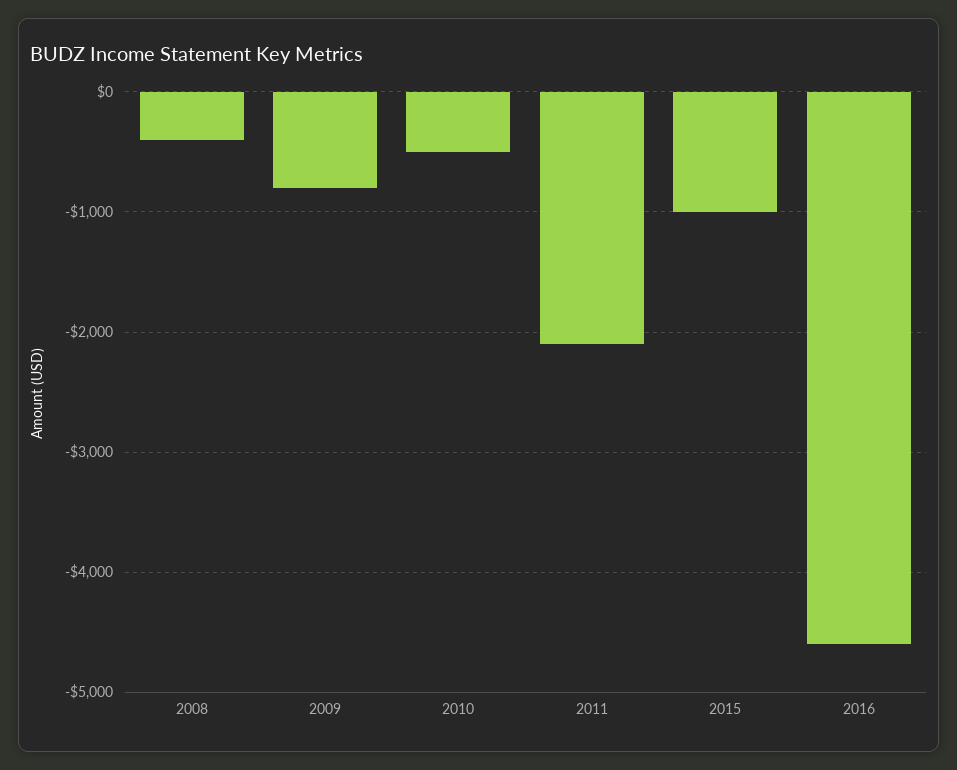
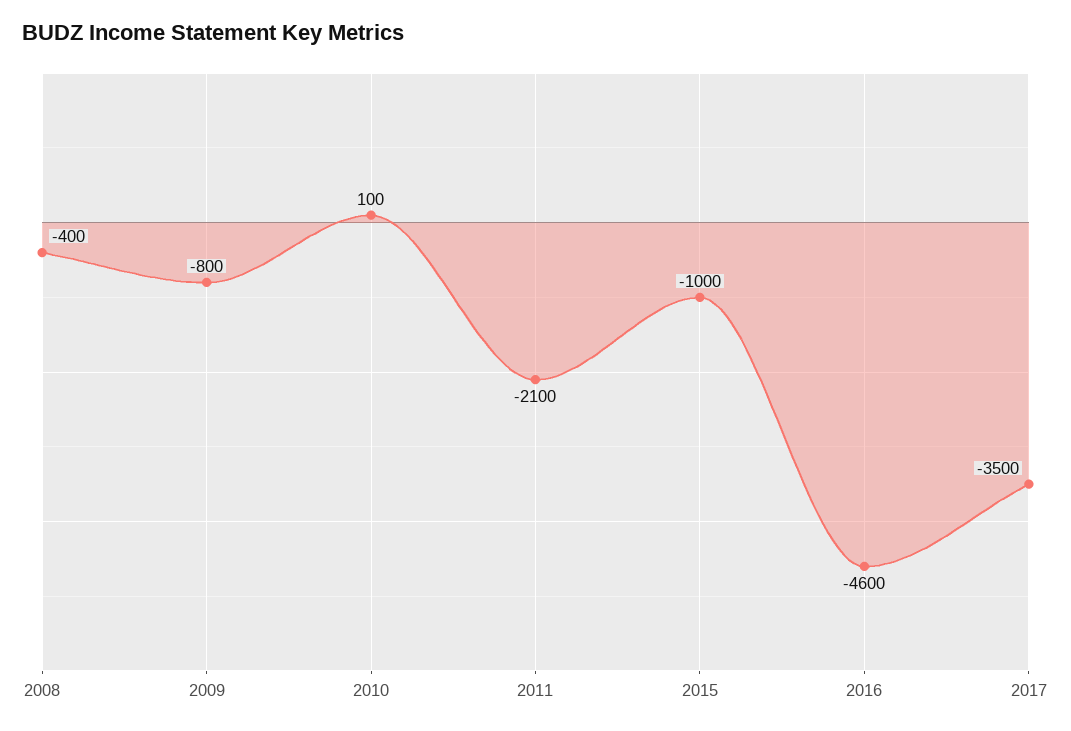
2010: -500 -> 100
2017: none -> -3500

